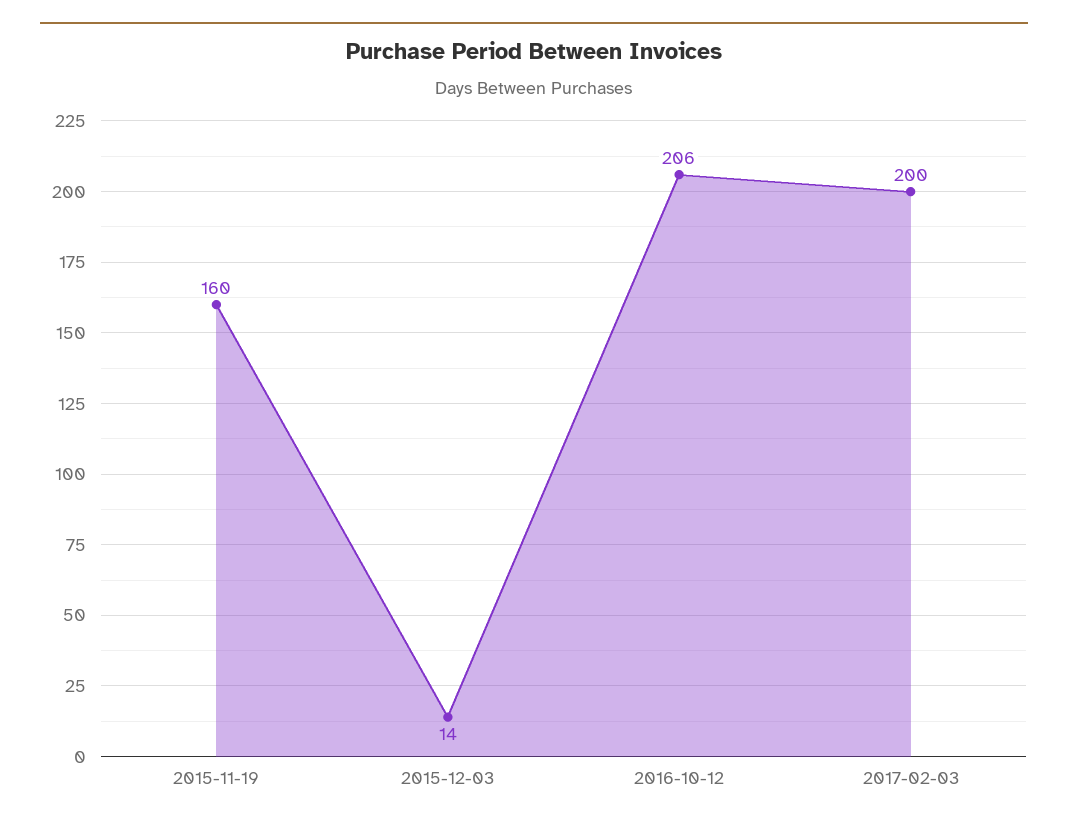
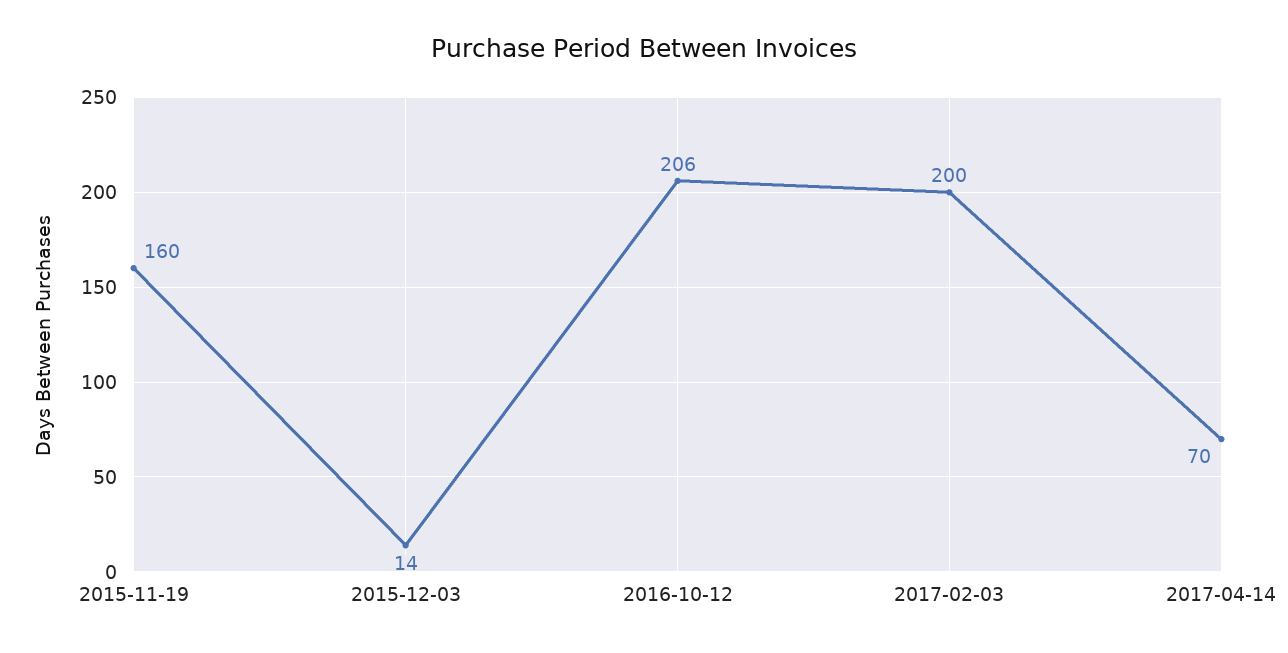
2017-04-14: none -> 70

